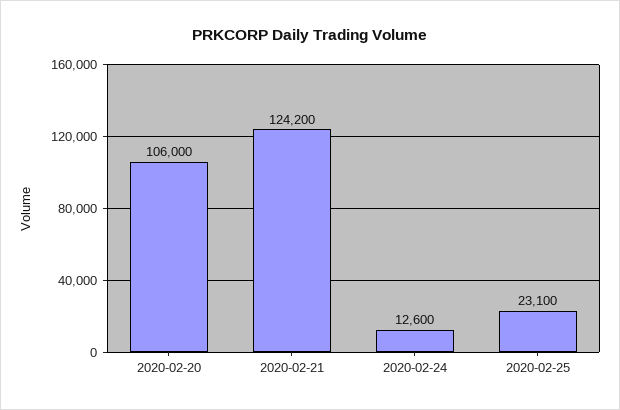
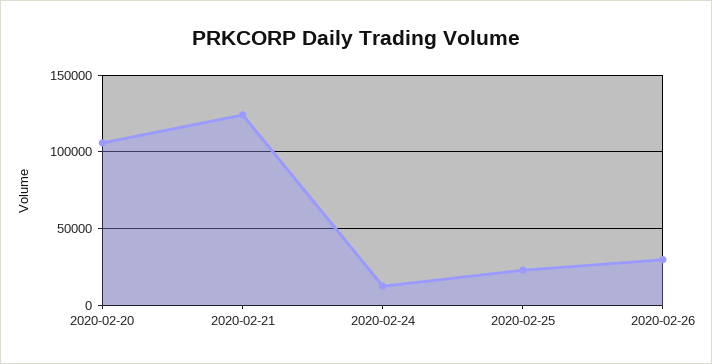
2020-02-26: none -> 30000

